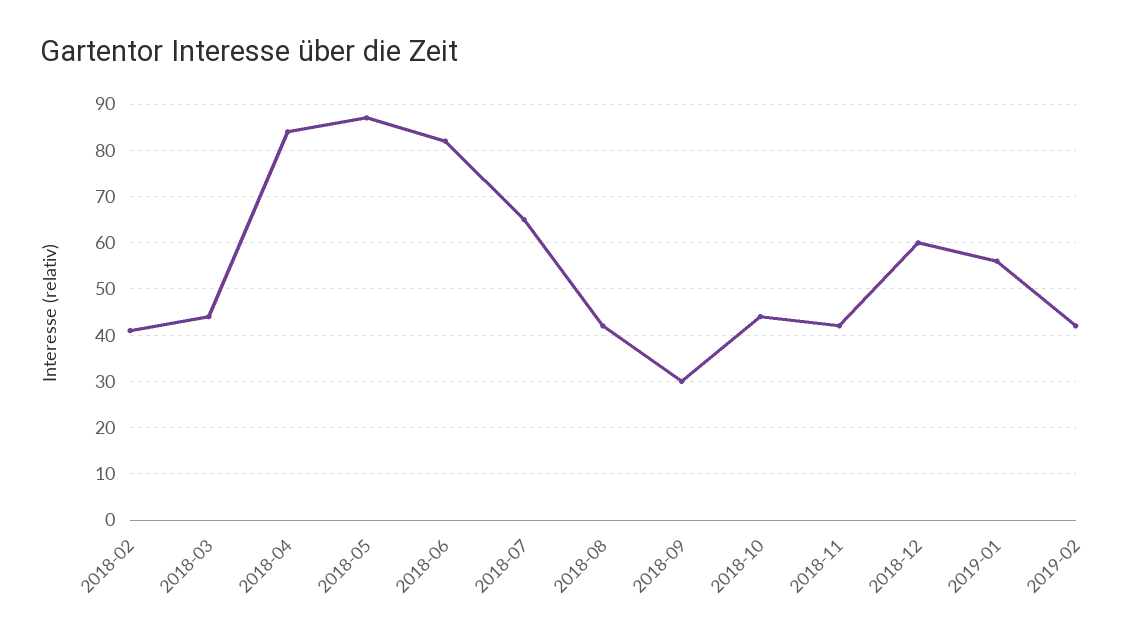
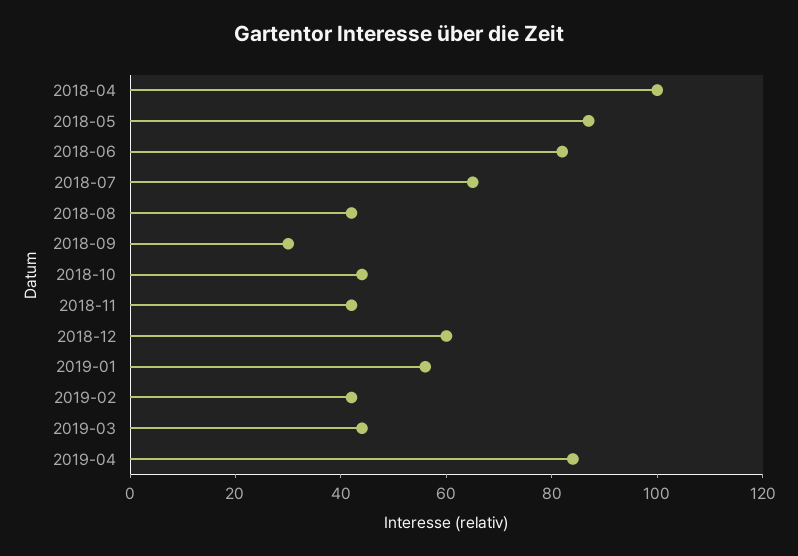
2018-02: 40 -> none
2018-03: 45 -> none
2018-04: 85 -> 100
2019-03: none -> 45
2019-04: none -> 85

